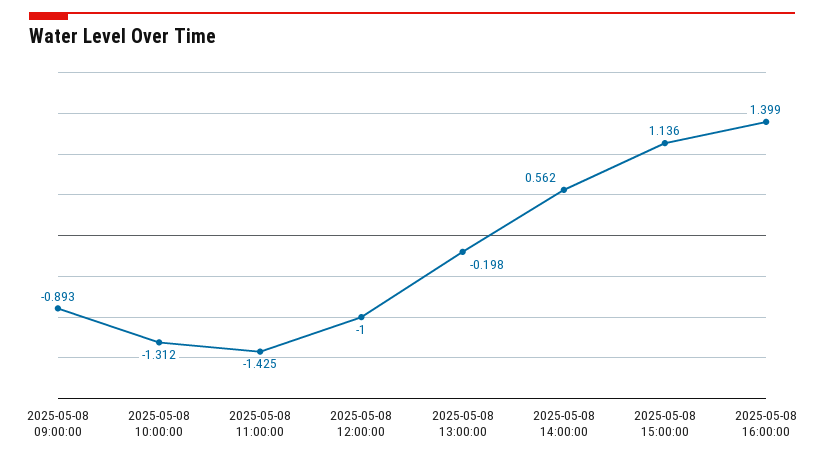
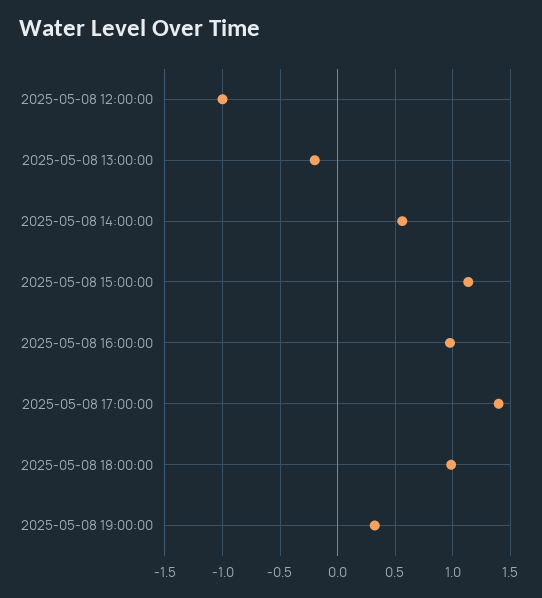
2025-05-08 09:00:00: -0.893 -> none
2025-05-08 10:00:00: -1.312 -> none
2025-05-08 11:00:00: -1.425 -> none
2025-05-08 16:00:00: 1.399 -> 1
2025-05-08 17:00:00: none -> 1.4
2025-05-08 18:00:00: none -> 1
2025-05-08 19:00:00: none -> 0.3

